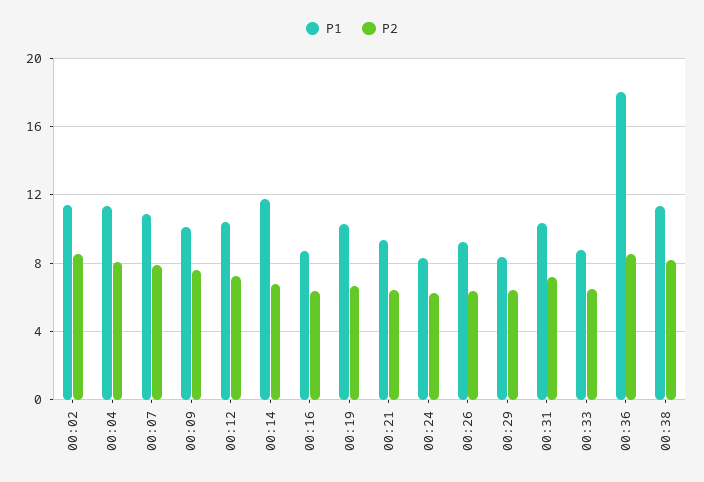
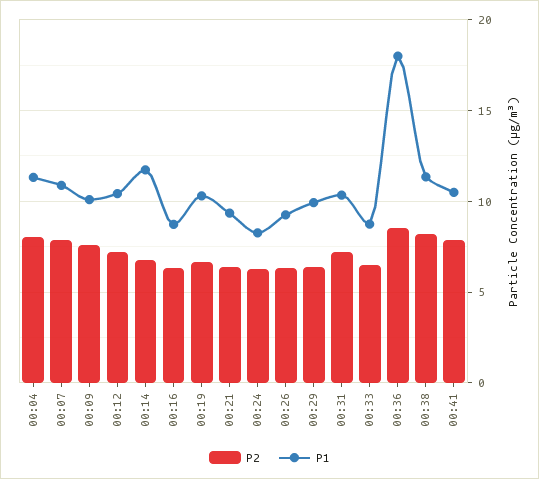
P1, 00:02: 11.5 -> none
P2, 00:02: 8.5 -> none
P1, 00:29: 8.5 -> 10
P2, 00:41: none -> 8
P1, 00:41: none -> 10.5

